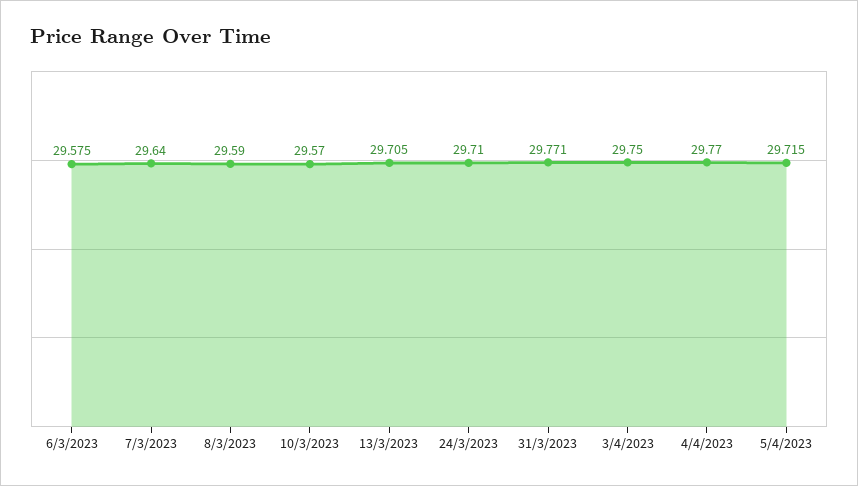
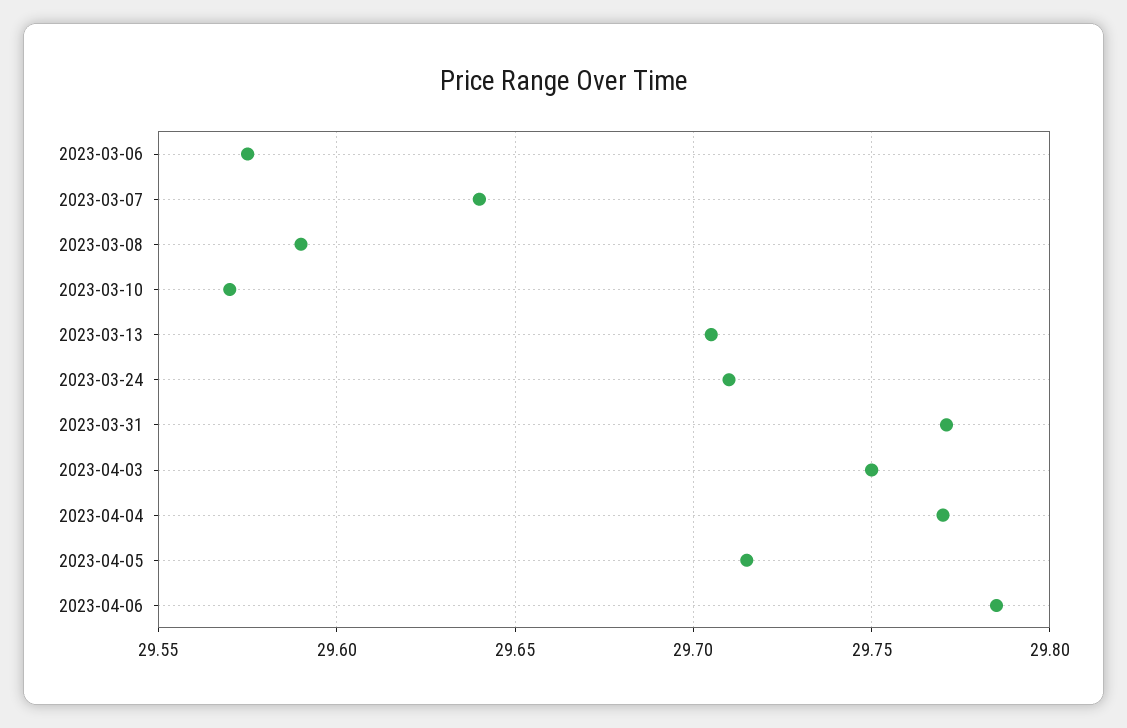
2023-04-06: none -> 29.785

